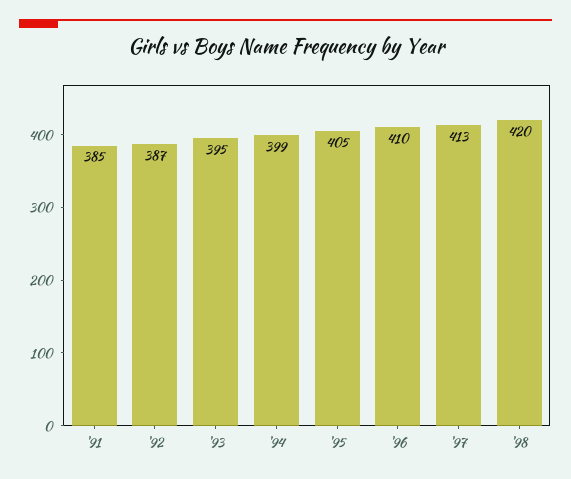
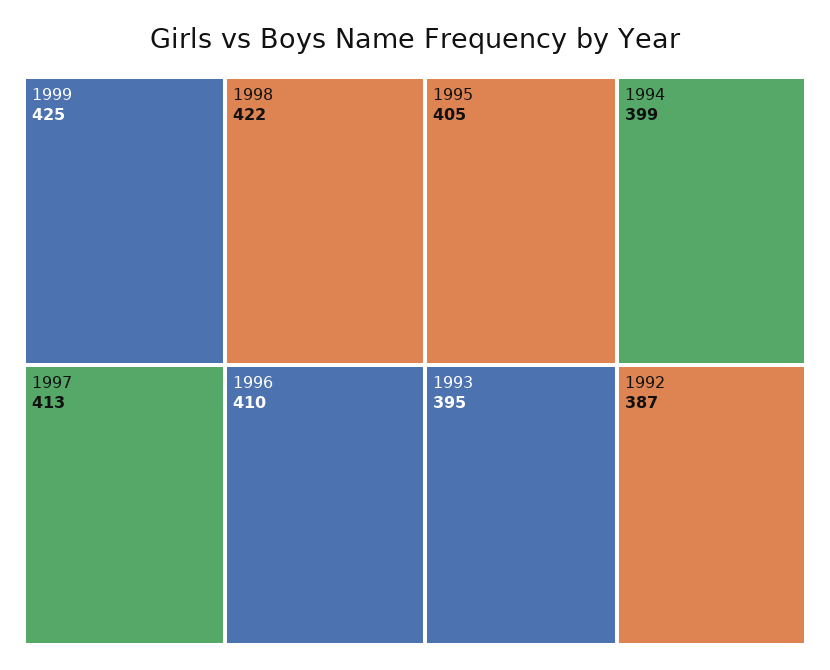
'91: 385 -> none
'98: 420 -> 422
1999: none -> 425

